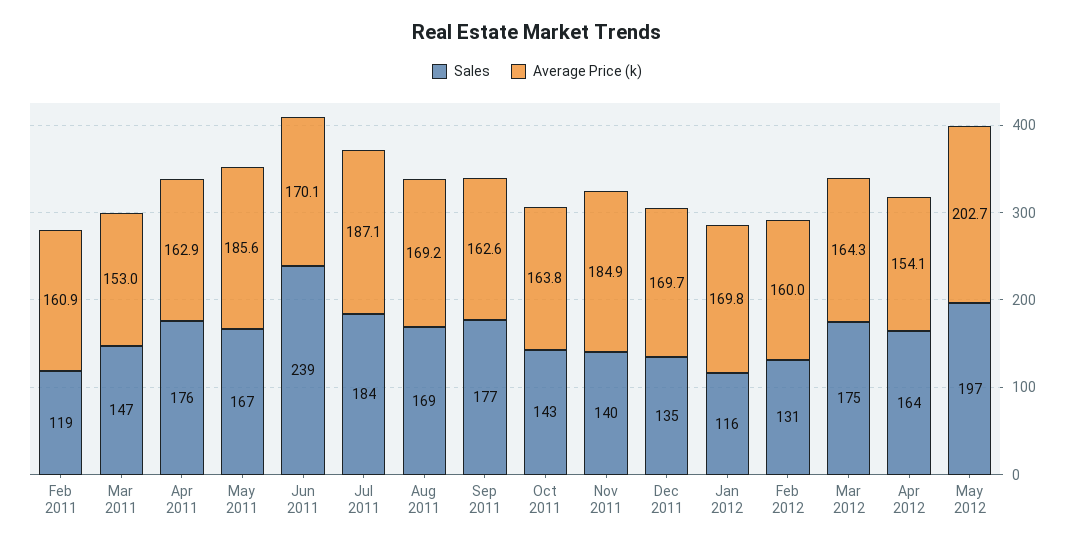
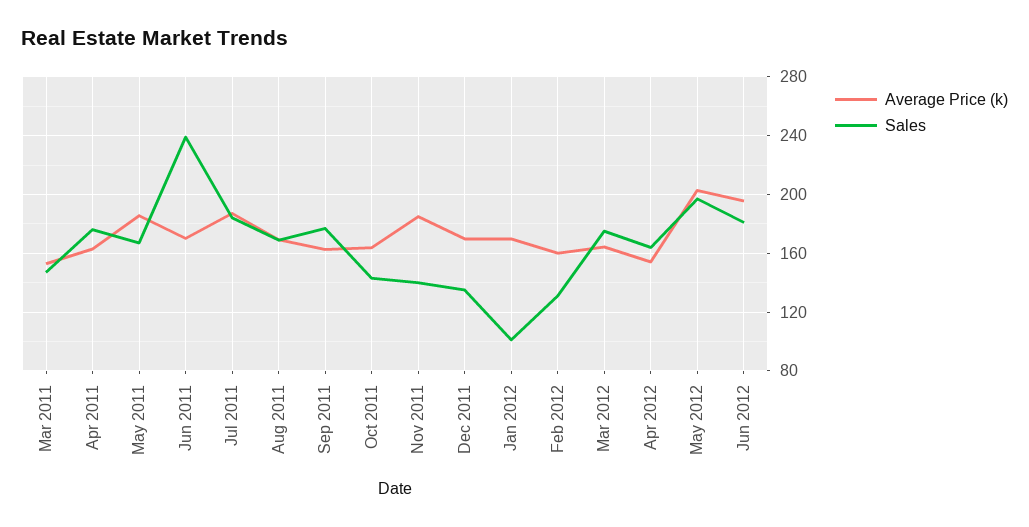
Sales, Feb 2011: 119 -> none
Average Price (k), Feb 2011: 160.9 -> none
Sales, Jan 2012: 116 -> 100
Average Price (k), Jun 2012: none -> 195
Sales, Jun 2012: none -> 180

